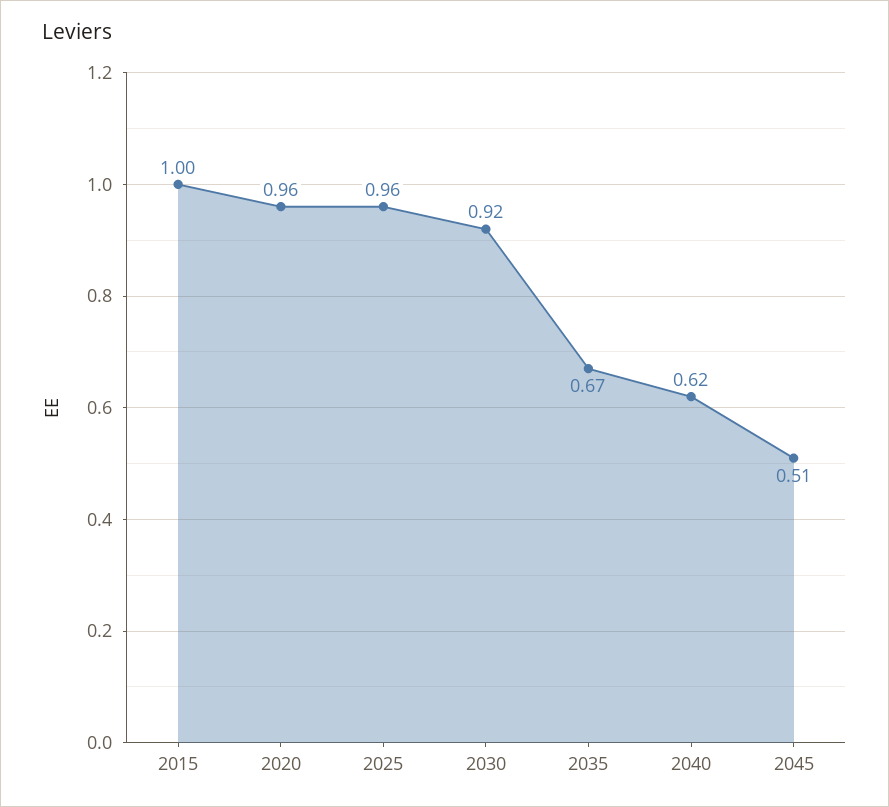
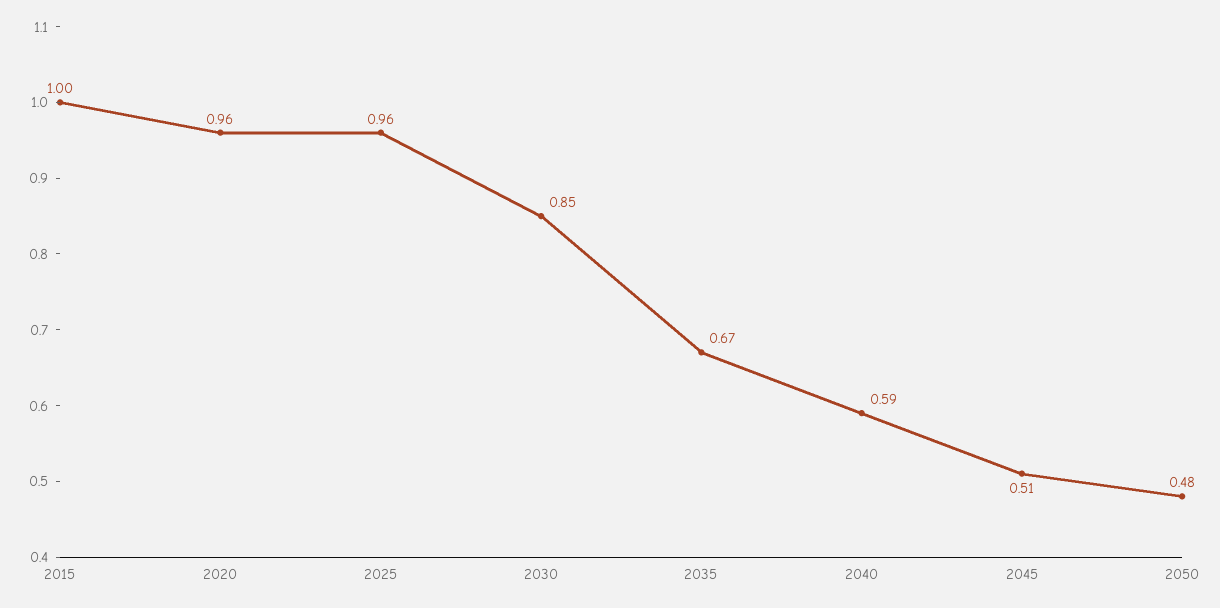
2030: 0.92 -> 0.85
2040: 0.62 -> 0.59
2050: none -> 0.48

